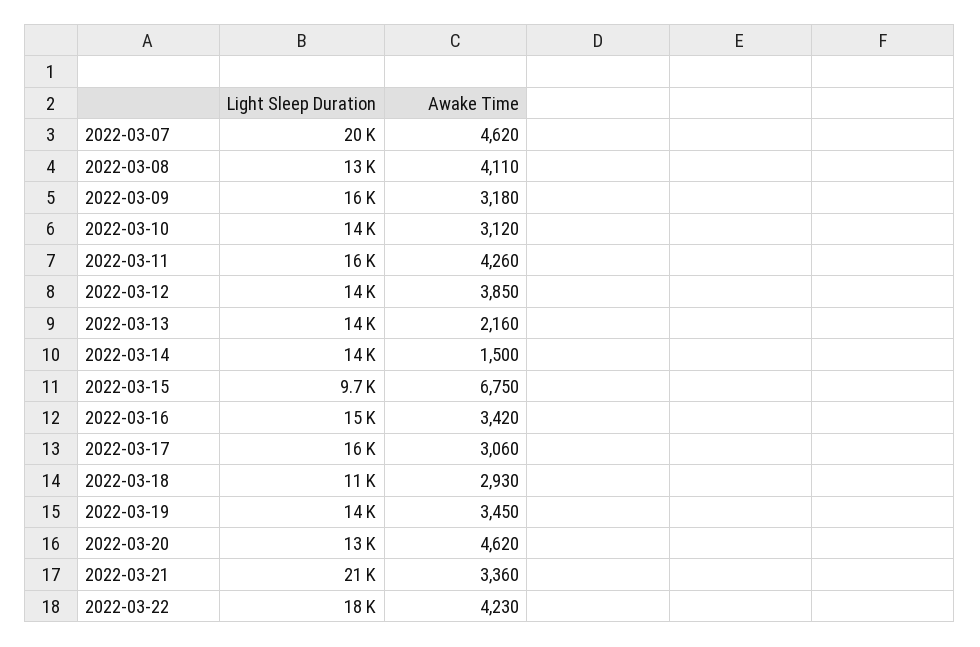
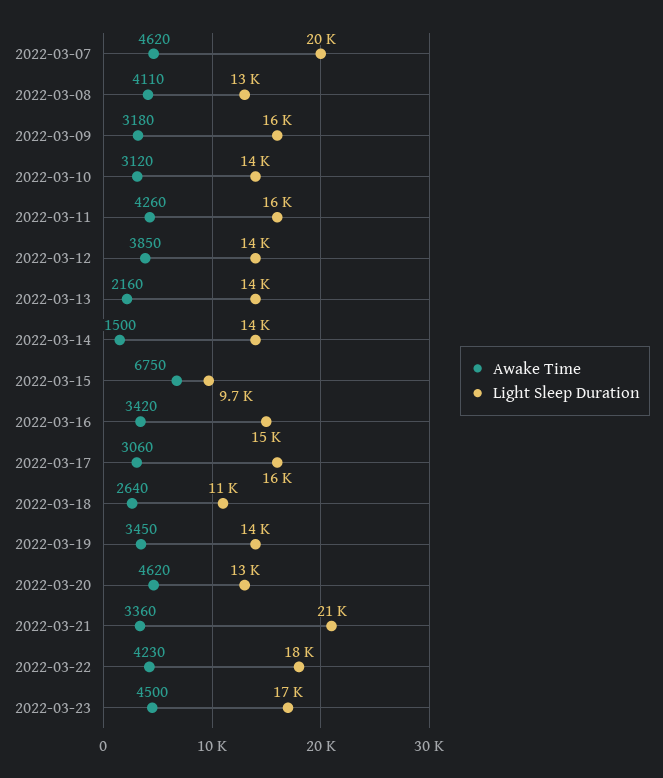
Awake Time, 2022-03-18: 2930 -> 2640
Awake Time, 2022-03-23: none -> 4500
Light Sleep Duration, 2022-03-23: none -> 17000

